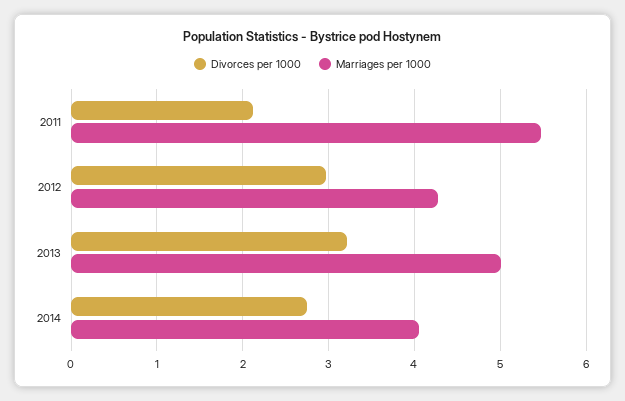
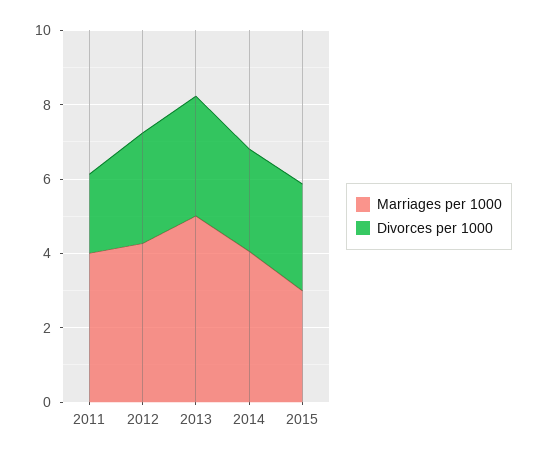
Marriages per 1000, 2011: 5.5 -> 4
Marriages per 1000, 2015: none -> 3
Divorces per 1000, 2015: none -> 3

